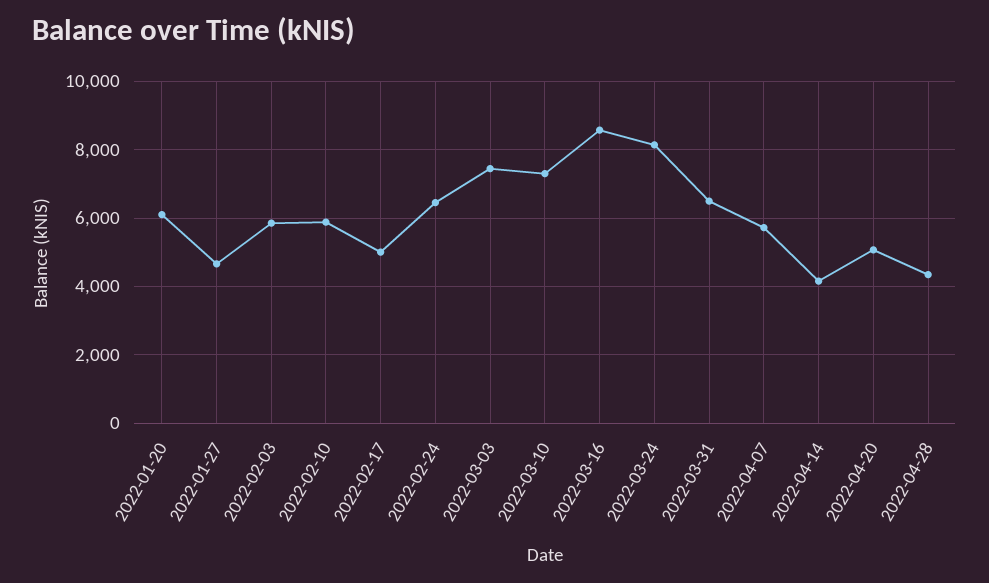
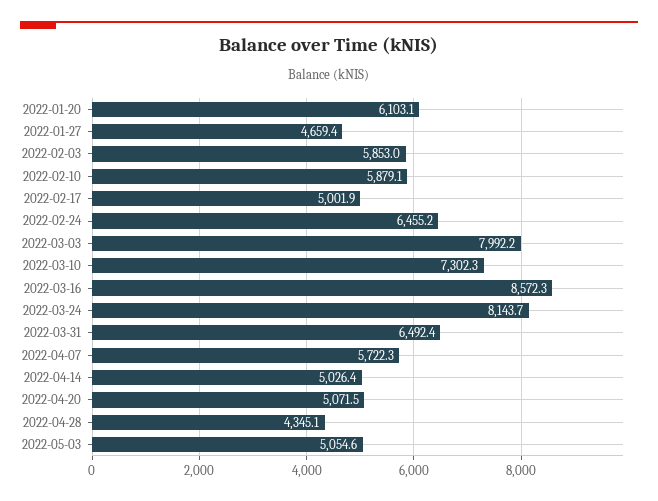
2022-03-03: 7400 -> 7992.2
2022-04-14: 4200 -> 5026.4
2022-05-03: none -> 5054.6

